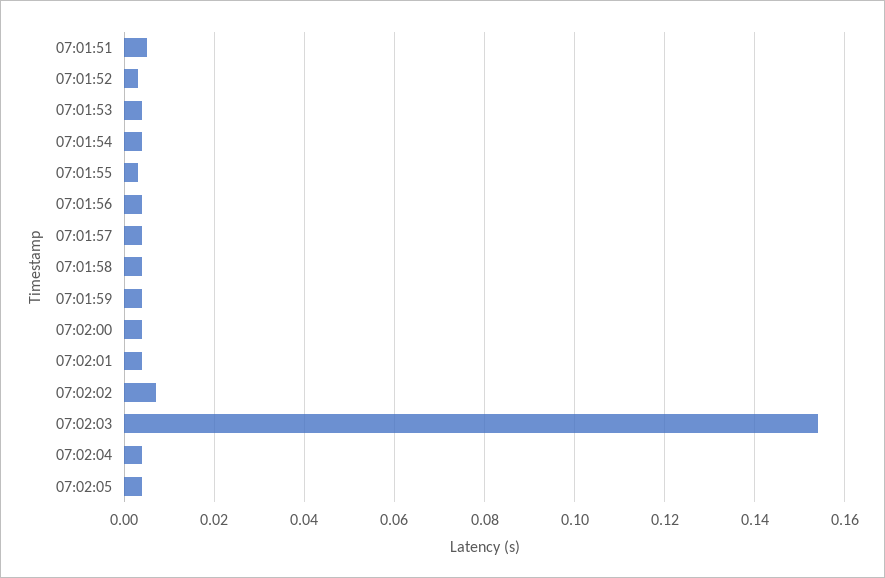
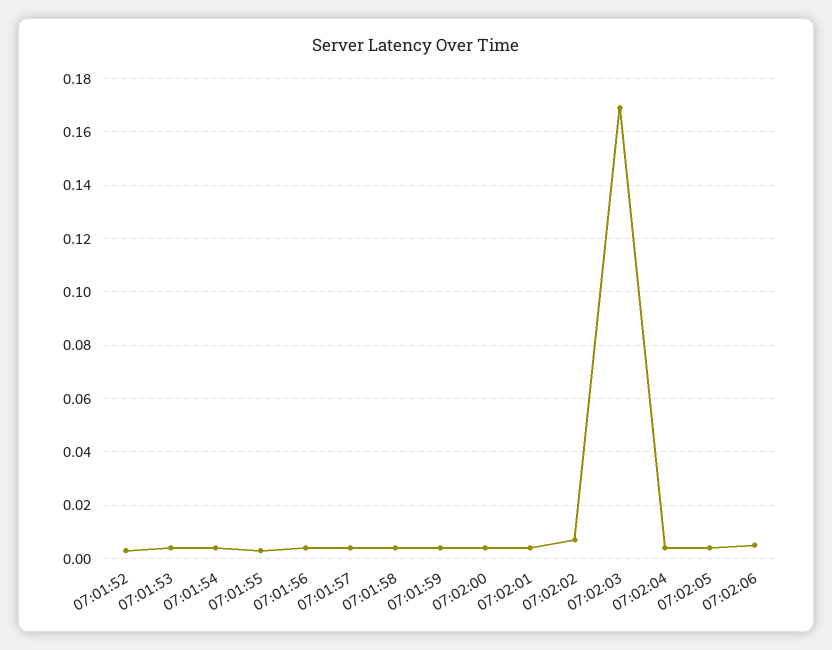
07:01:51: 0.005 -> none
07:02:03: 0.155 -> 0.17
07:02:06: none -> 0.005

